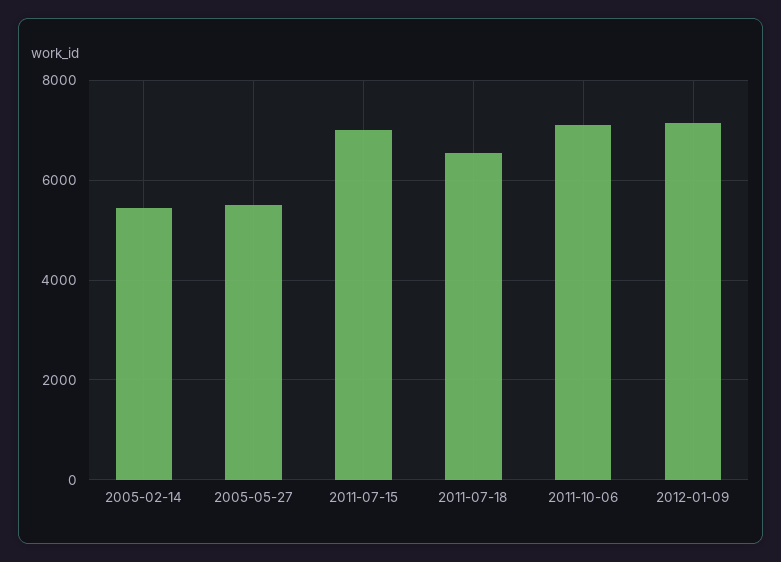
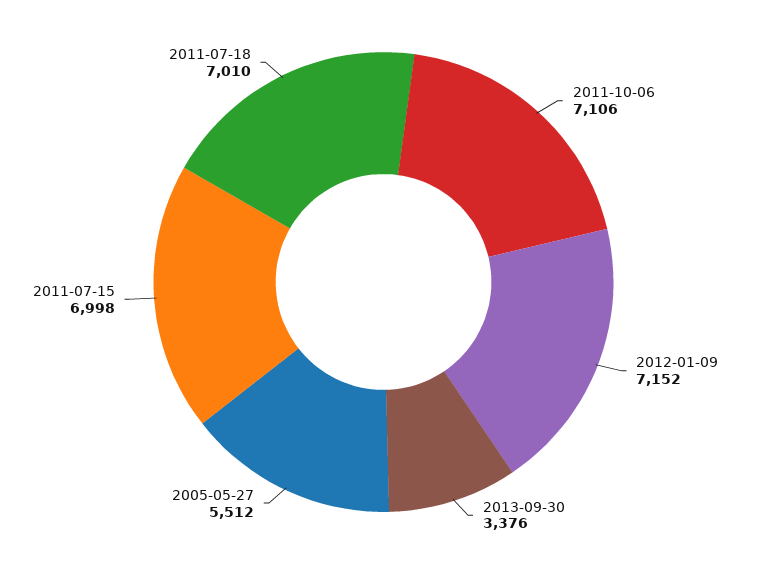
2005-02-14: 5400 -> none
2011-07-18: 6600 -> 7010
2013-09-30: none -> 3376

